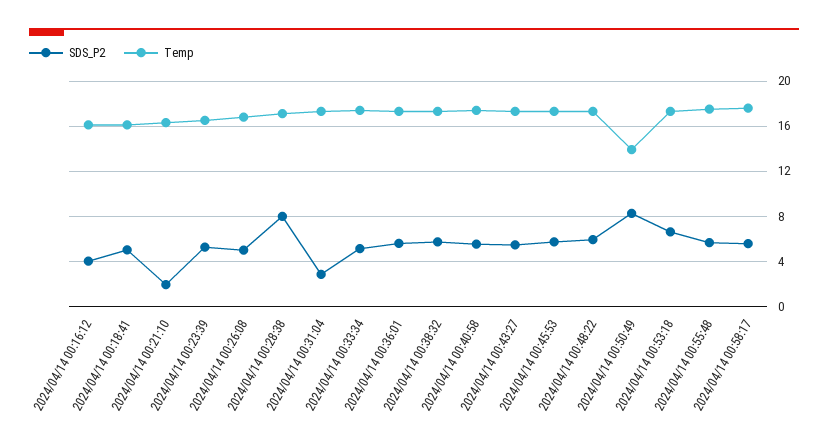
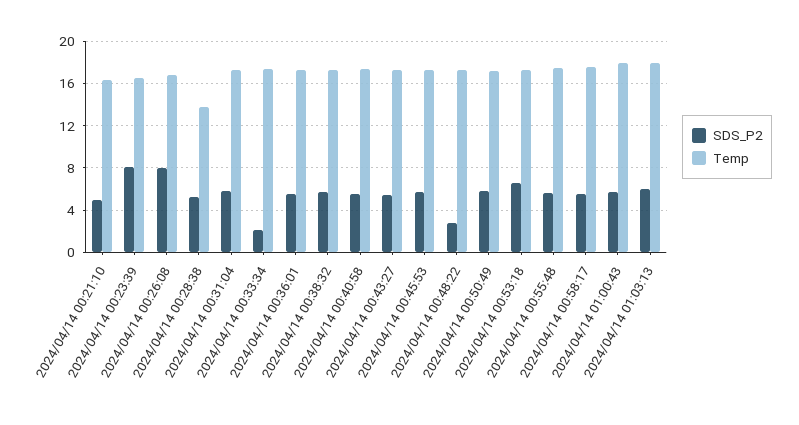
SDS_P2, 2024/04/14 00:16:12: 4 -> none
Temp, 2024/04/14 00:16:12: 16 -> none
SDS_P2, 2024/04/14 00:18:41: 5 -> none
Temp, 2024/04/14 00:18:41: 16 -> none
SDS_P2, 2024/04/14 00:21:10: 2 -> 5
SDS_P2, 2024/04/14 00:23:39: 5 -> 8
SDS_P2, 2024/04/14 00:26:08: 5 -> 8
SDS_P2, 2024/04/14 00:28:38: 8 -> 5
Temp, 2024/04/14 00:28:38: 17 -> 14
SDS_P2, 2024/04/14 00:31:04: 3 -> 6
SDS_P2, 2024/04/14 00:33:34: 5 -> 2
SDS_P2, 2024/04/14 00:48:22: 6 -> 3
SDS_P2, 2024/04/14 00:50:49: 8 -> 6
Temp, 2024/04/14 00:50:49: 14 -> 17
SDS_P2, 2024/04/14 01:00:43: none -> 6
Temp, 2024/04/14 01:00:43: none -> 18
SDS_P2, 2024/04/14 01:03:13: none -> 6
Temp, 2024/04/14 01:03:13: none -> 18

